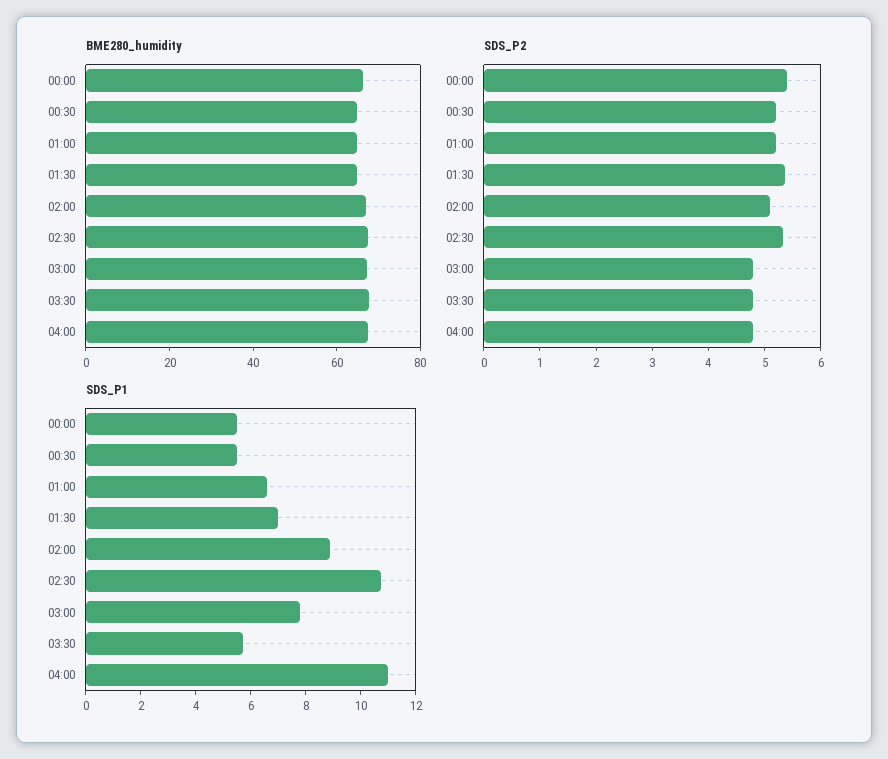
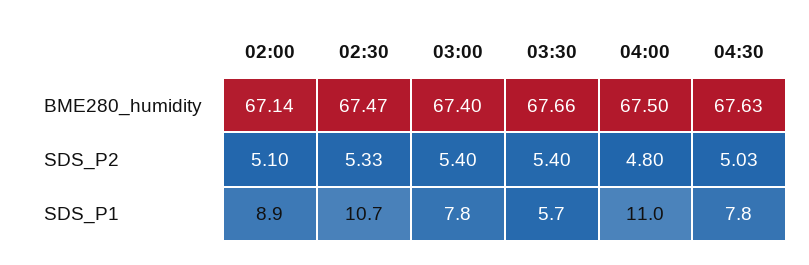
BME280_humidity, 00:00: 65 -> none
BME280_humidity, 00:30: 65 -> none
BME280_humidity, 01:00: 65 -> none
BME280_humidity, 01:30: 65 -> none
SDS_P2, 00:00: 5.4 -> none
SDS_P2, 00:30: 5.2 -> none
SDS_P2, 01:00: 5.2 -> none
SDS_P2, 01:30: 5.4 -> none
SDS_P2, 03:00: 4.8 -> 5.4
SDS_P2, 03:30: 4.8 -> 5.4
SDS_P1, 00:00: 5.5 -> none
SDS_P1, 00:30: 5.5 -> none
SDS_P1, 01:00: 6.5 -> none
SDS_P1, 01:30: 7 -> none
BME280_humidity, 04:30: none -> 67.63
SDS_P2, 04:30: none -> 5.03
SDS_P1, 04:30: none -> 7.8

